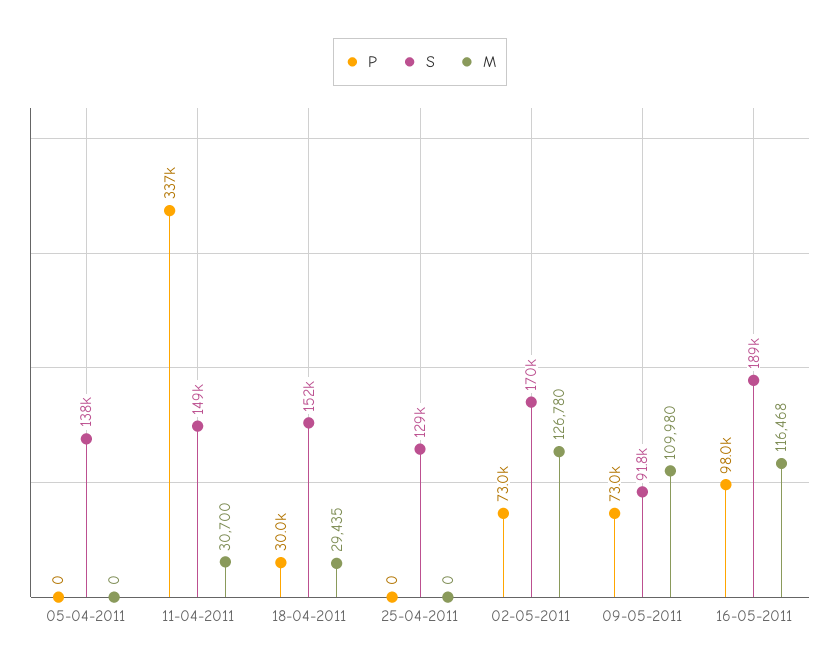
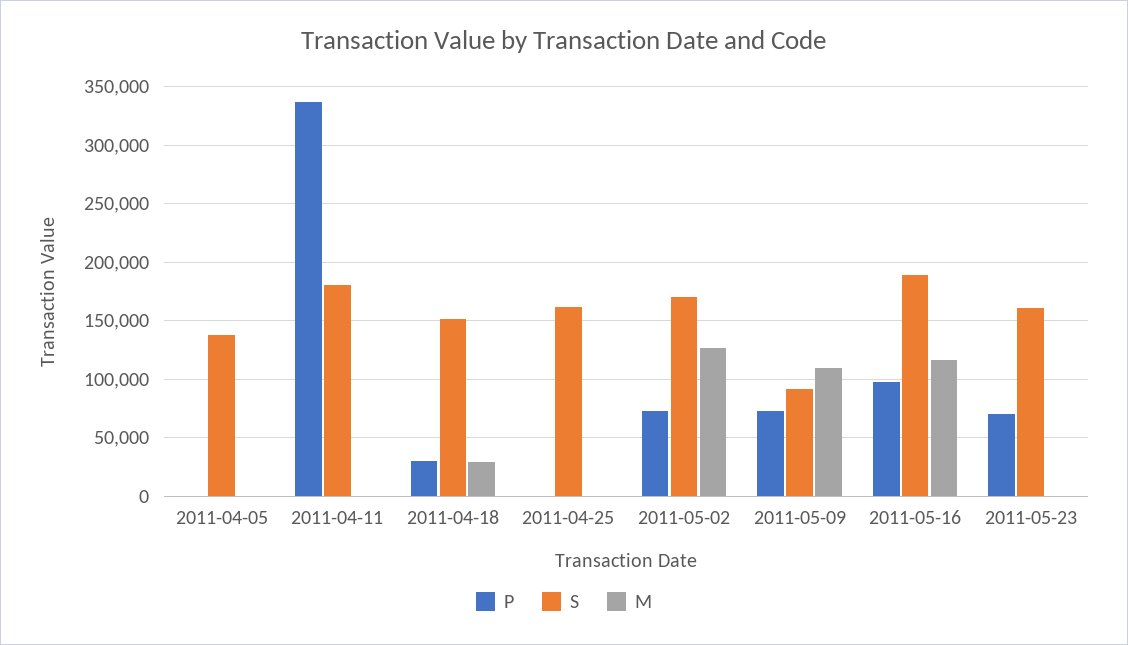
S, 11-04-2011: 149000 -> 180000
M, 11-04-2011: 30700 -> 0
S, 25-04-2011: 129000 -> 160000
P, 2011-05-23: none -> 70000
S, 2011-05-23: none -> 160000
M, 2011-05-23: none -> 0

